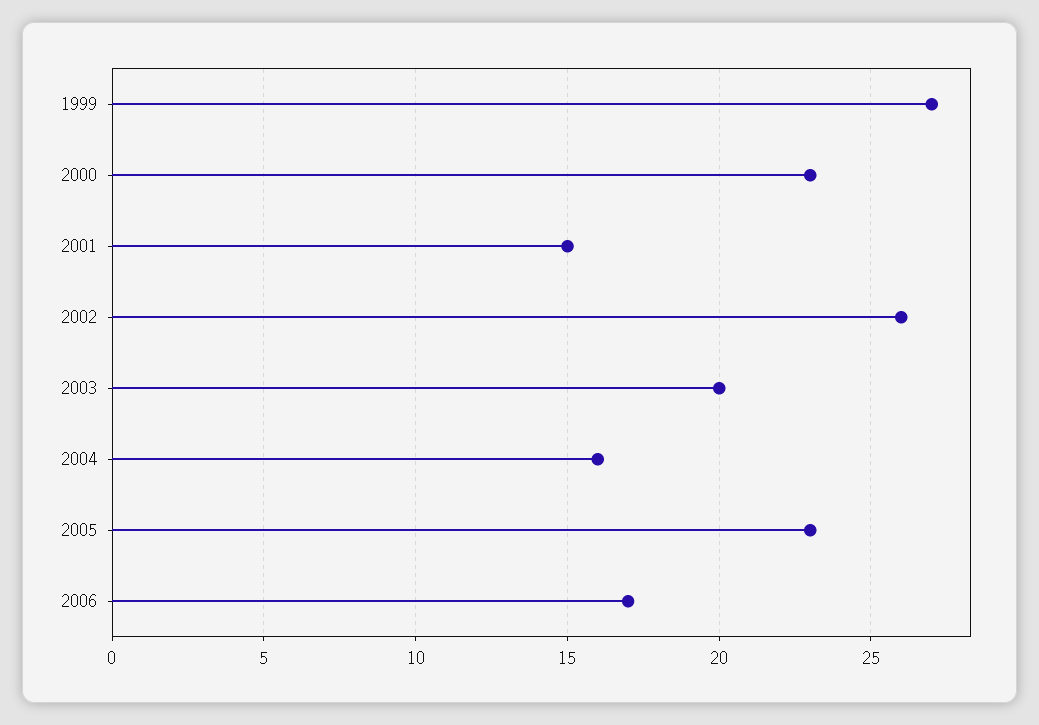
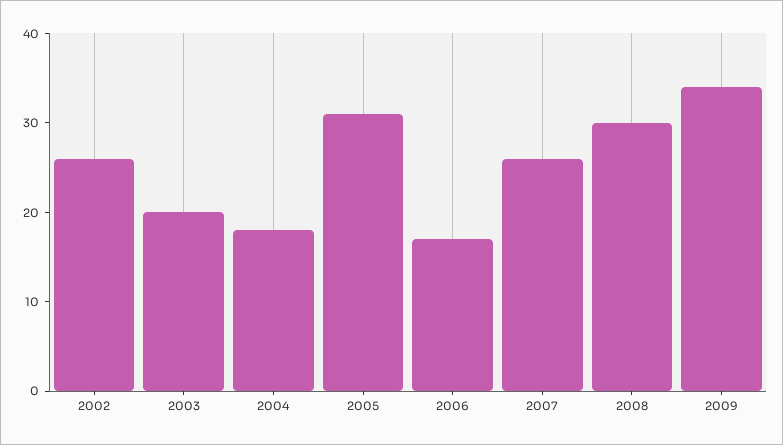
1999: 27 -> none
2000: 23 -> none
2001: 15 -> none
2004: 16 -> 18
2005: 23 -> 31
2007: none -> 26
2008: none -> 30
2009: none -> 34

